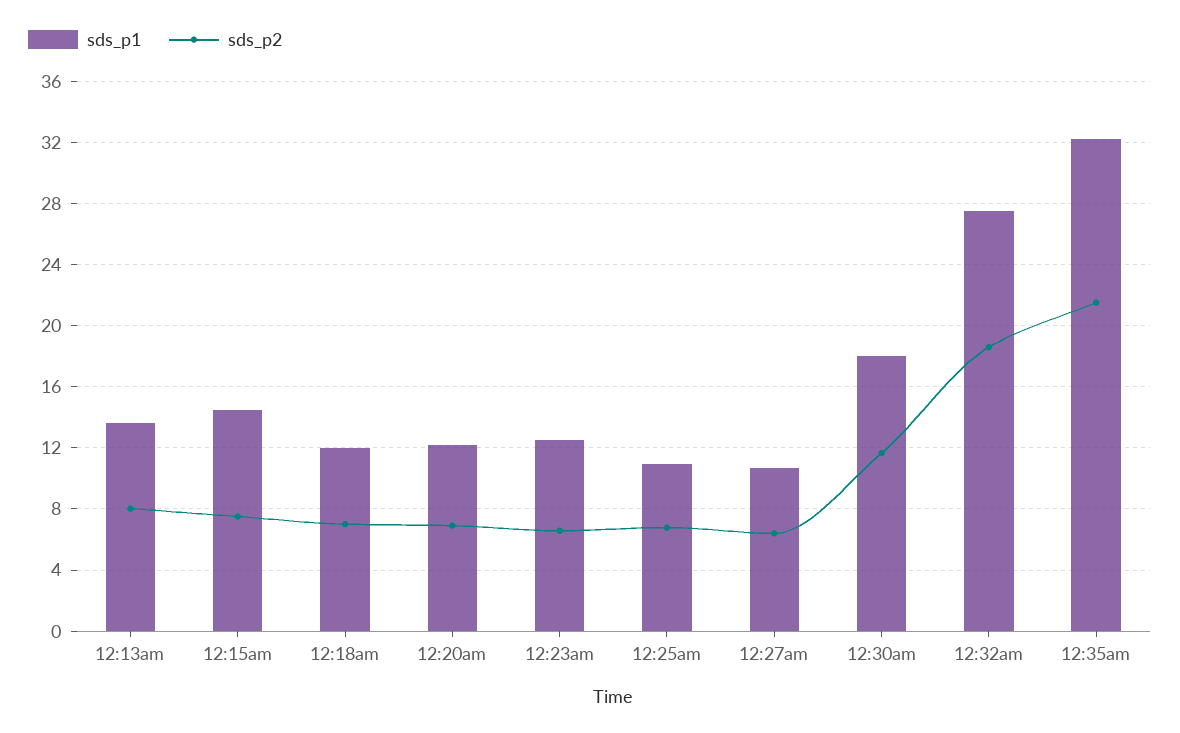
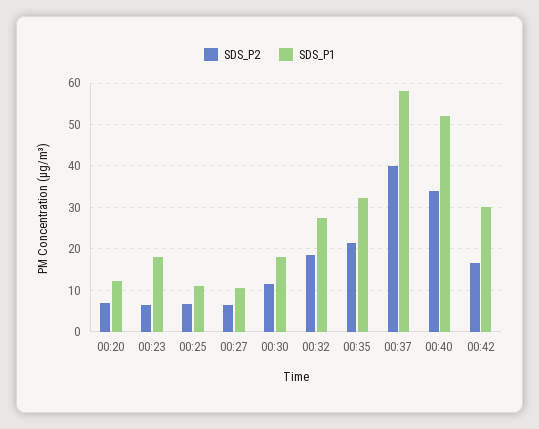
sds_p1, 12:13am: 13.5 -> none
sds_p2, 12:13am: 8 -> none
sds_p1, 12:15am: 14.5 -> none
sds_p2, 12:15am: 7.5 -> none
sds_p1, 12:18am: 12 -> none
sds_p2, 12:18am: 7 -> none
sds_p1, 12:23am: 12.5 -> 18
sds_p2, 00:37: none -> 40
sds_p1, 00:37: none -> 58
sds_p2, 00:40: none -> 34
sds_p1, 00:40: none -> 52
sds_p2, 00:42: none -> 16
sds_p1, 00:42: none -> 30

